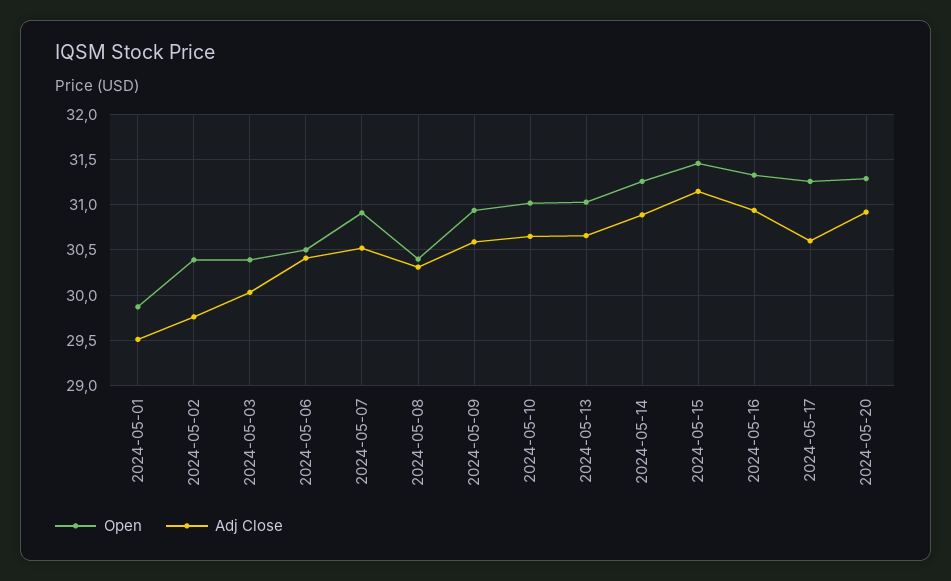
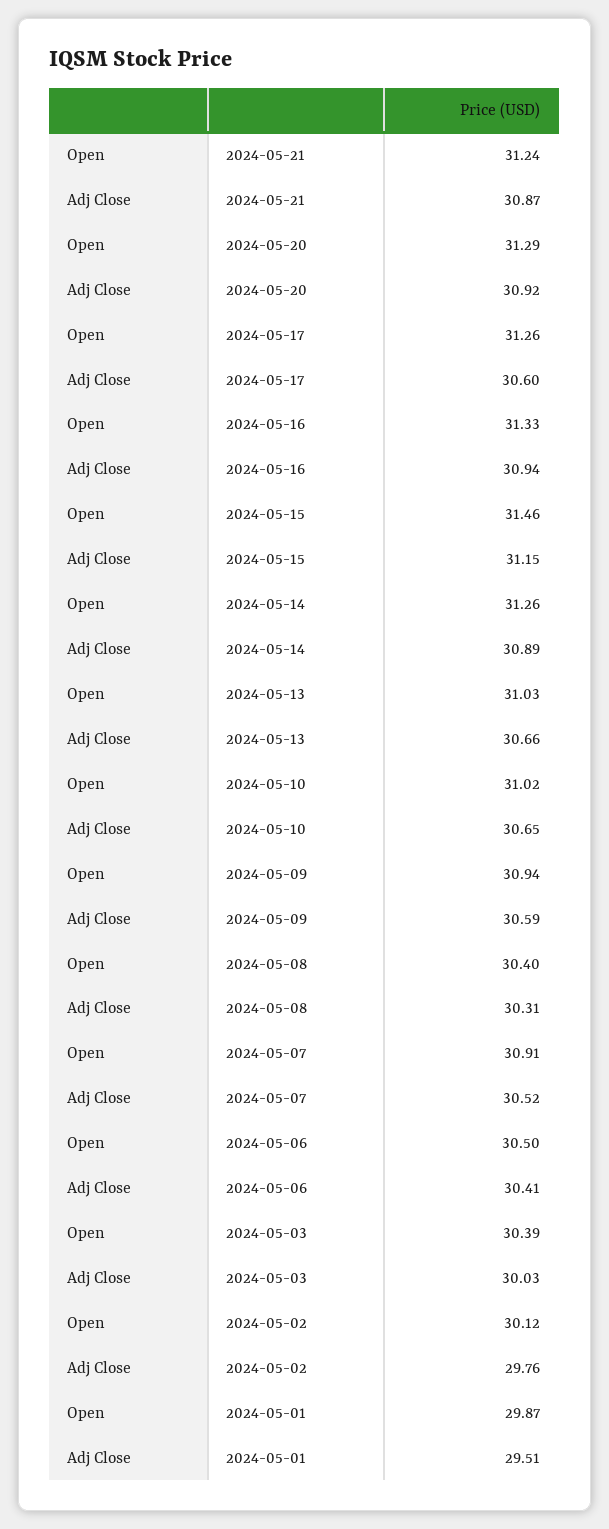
Open, 2024-05-02: 30.4 -> 30.12
Open, 2024-05-21: none -> 31.24
Adj Close, 2024-05-21: none -> 30.87

